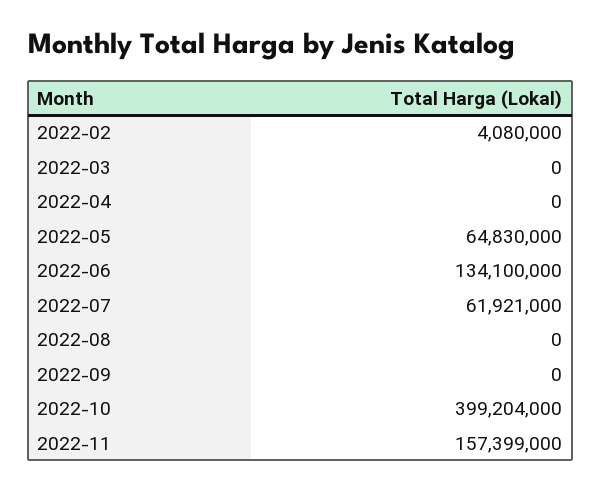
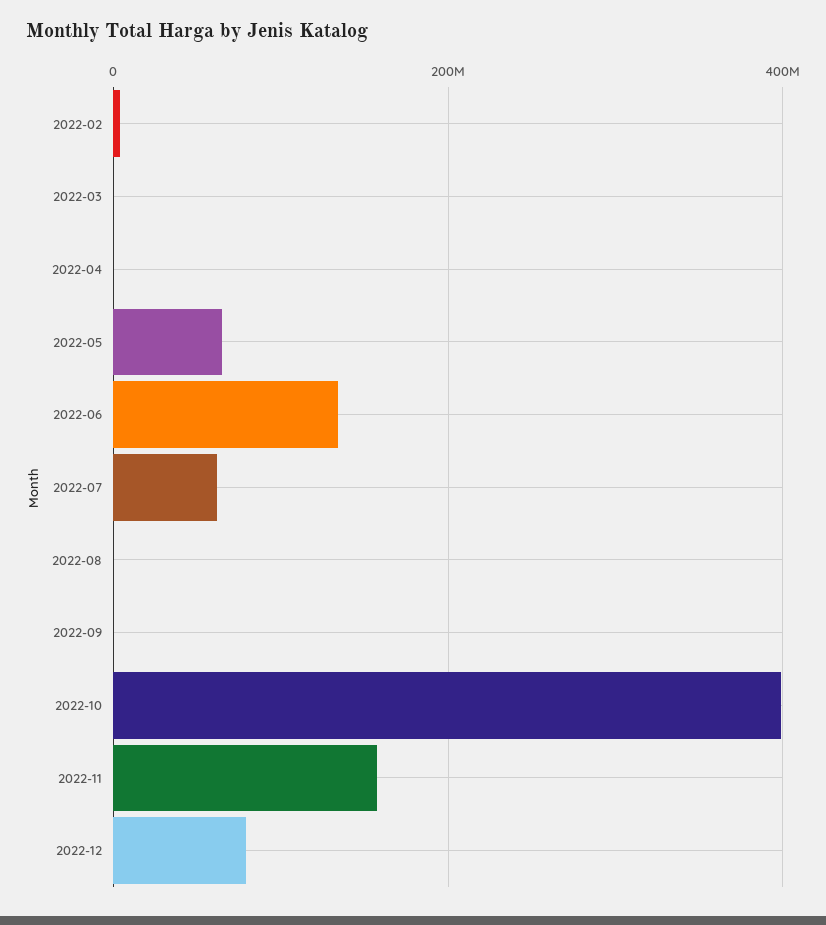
2022-12: none -> 80000000

